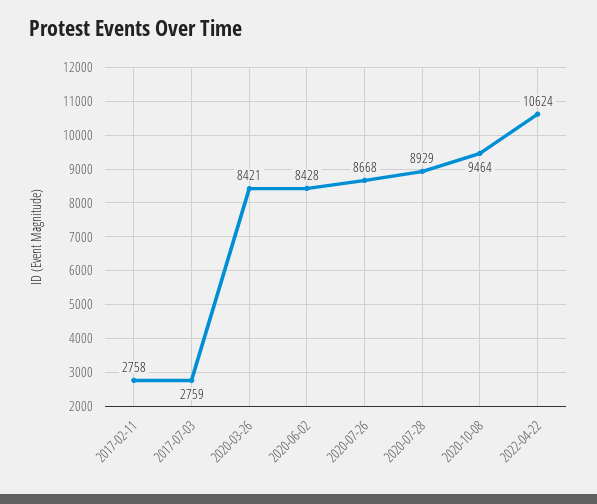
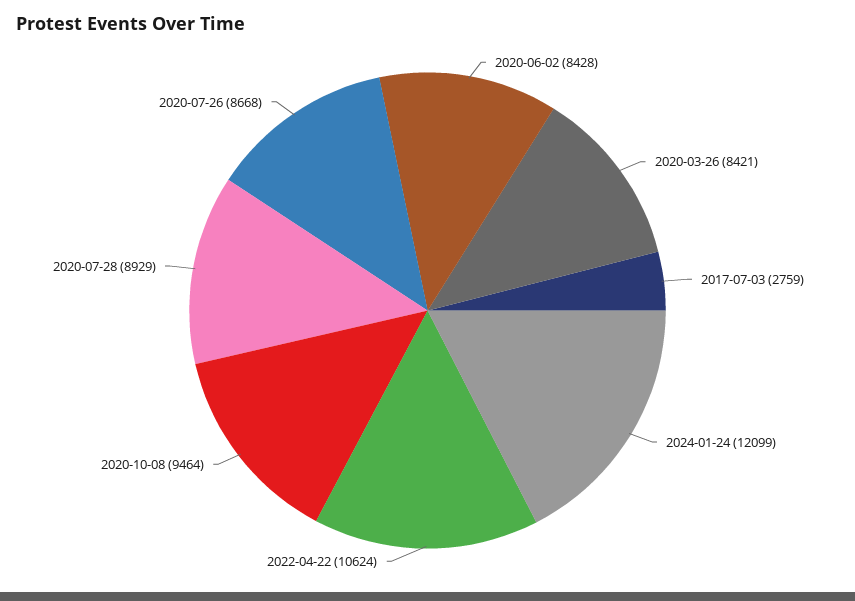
2017-02-11: 2758 -> none
2024-01-24: none -> 12099

